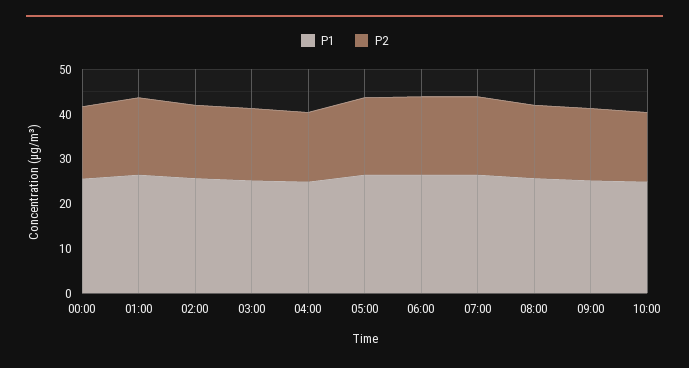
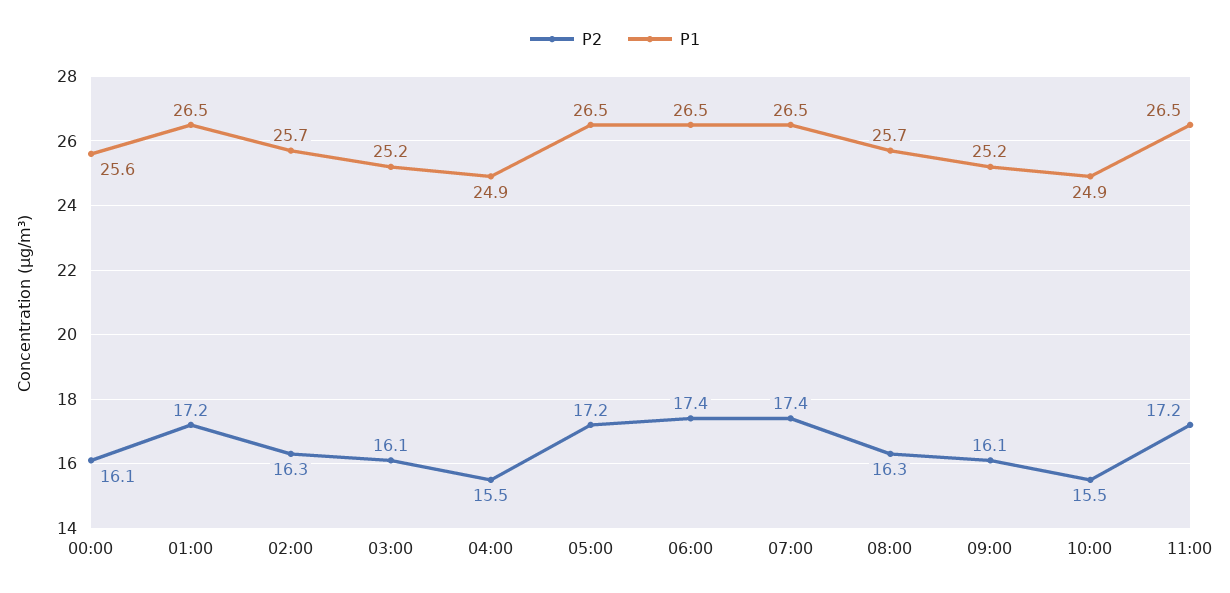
P2, 11:00: none -> 17.2
P1, 11:00: none -> 26.5

